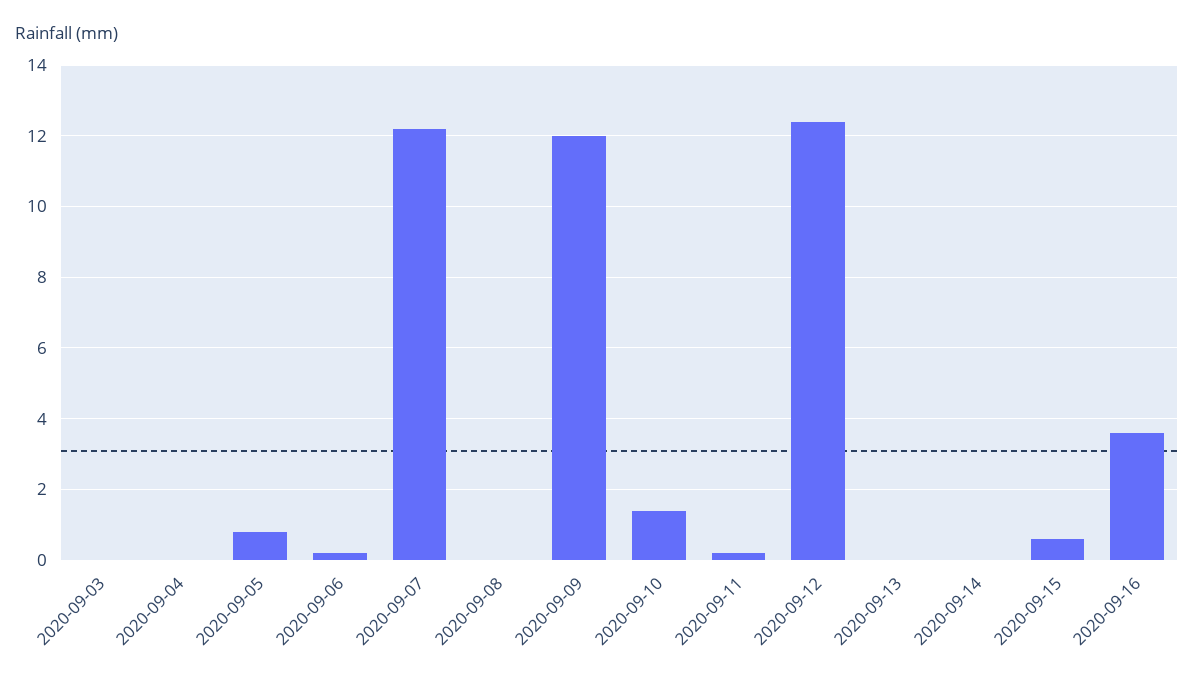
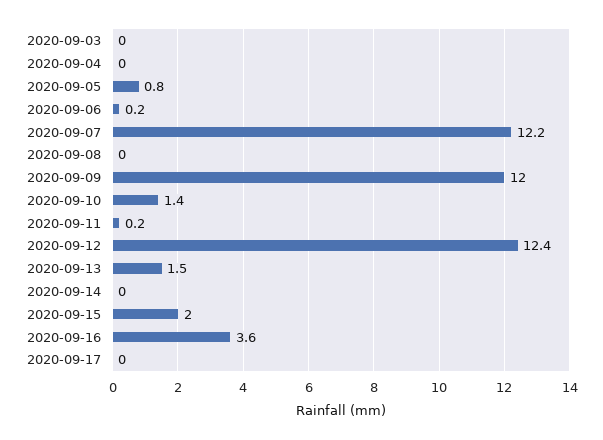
2020-09-13: 0 -> 1.5
2020-09-15: 0.5 -> 2
2020-09-17: none -> 0

